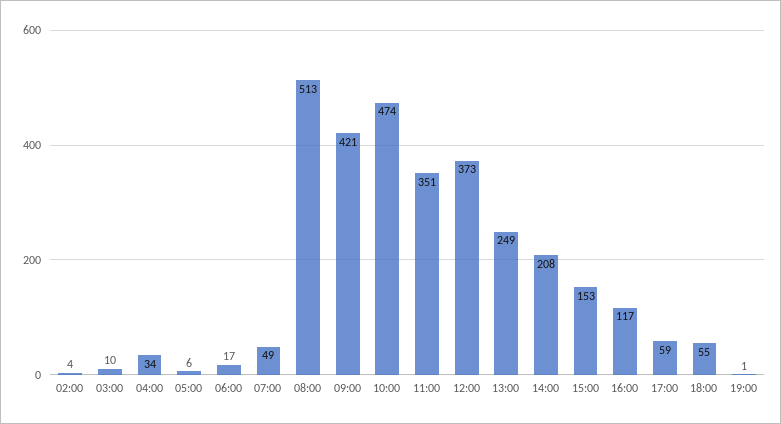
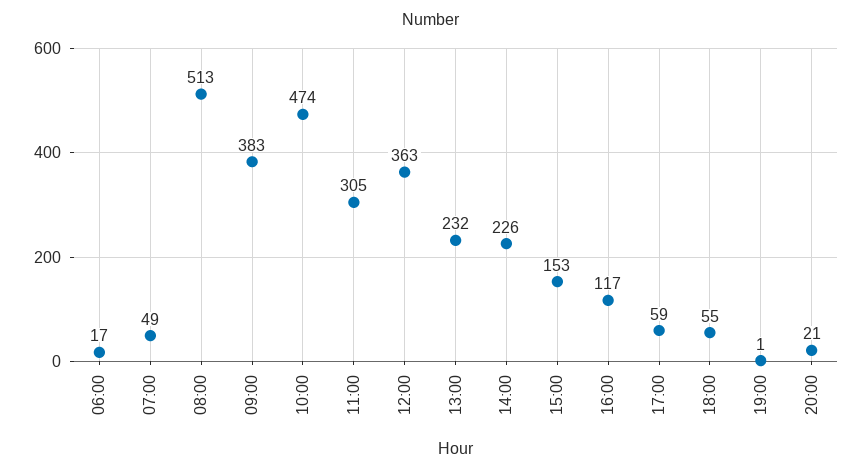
02:00: 4 -> none
03:00: 10 -> none
04:00: 34 -> none
05:00: 6 -> none
09:00: 421 -> 383
11:00: 351 -> 305
12:00: 373 -> 363
13:00: 249 -> 232
14:00: 208 -> 226
20:00: none -> 21

